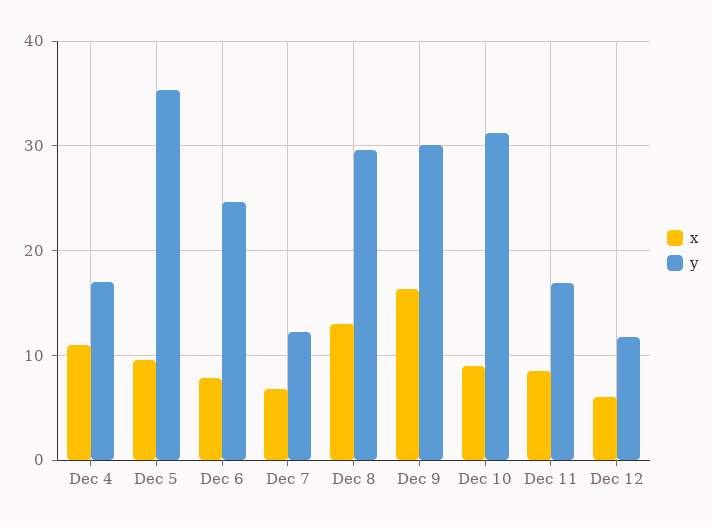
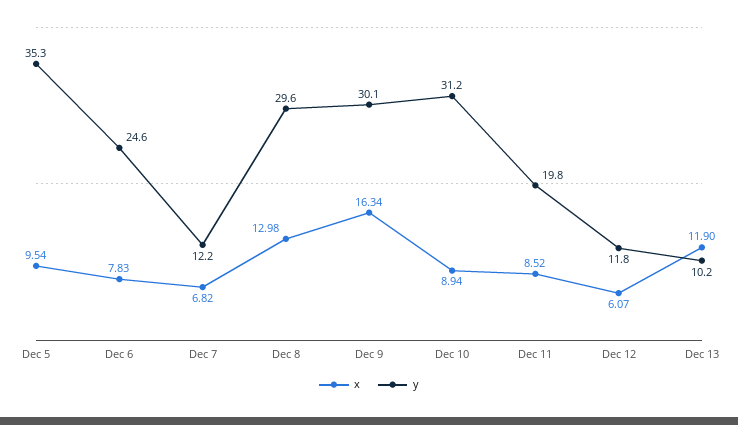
x, Dec 4: 11 -> none
y, Dec 4: 17 -> none
y, Dec 11: 17 -> 19.8
x, Dec 13: none -> 11.9
y, Dec 13: none -> 10.2

